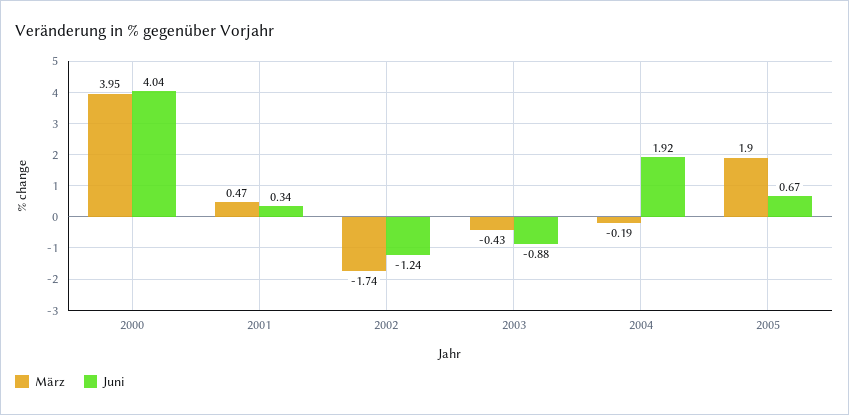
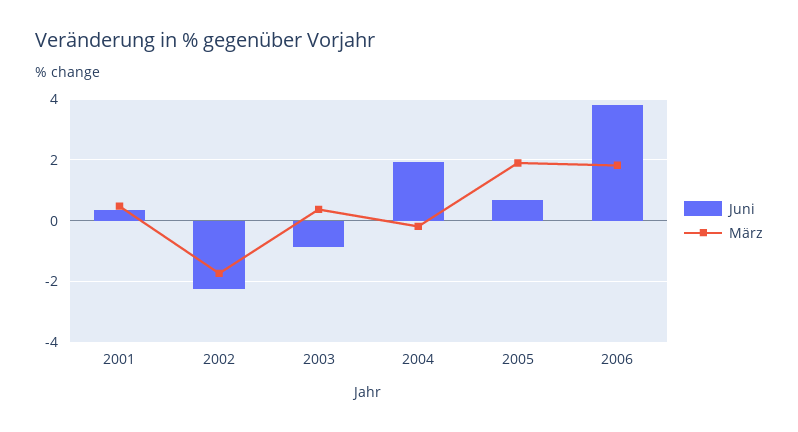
März, 2000: 3.95 -> none
Juni, 2000: 4.04 -> none
Juni, 2002: -1.24 -> -2.2
März, 2003: -0.43 -> 0.4
Juni, 2006: none -> 3.8
März, 2006: none -> 1.8

